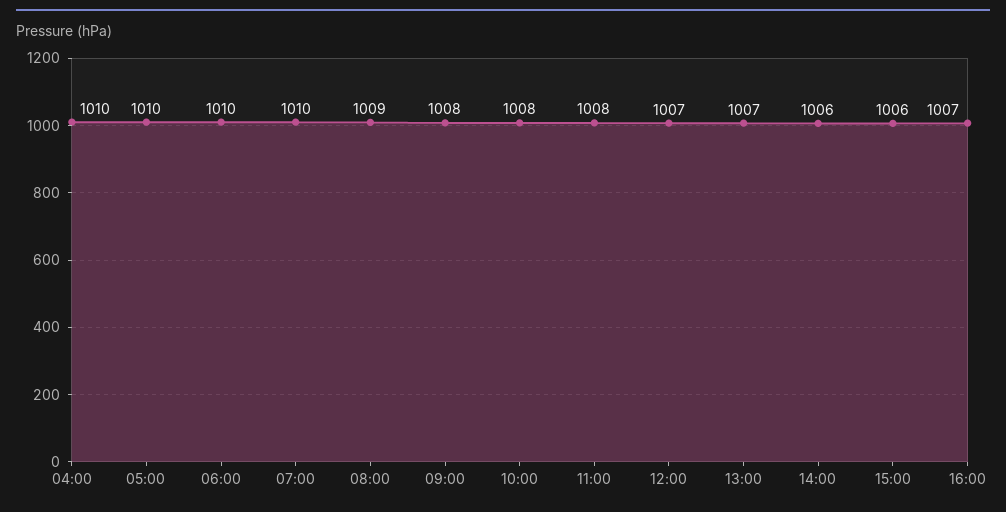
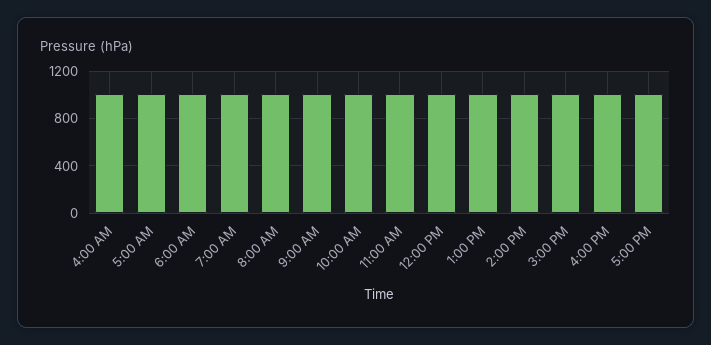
5:00 PM: none -> 1000

